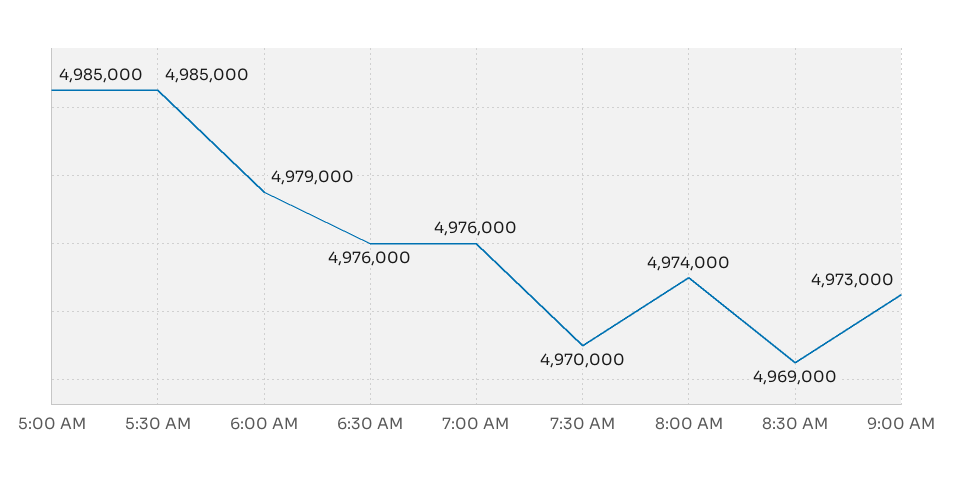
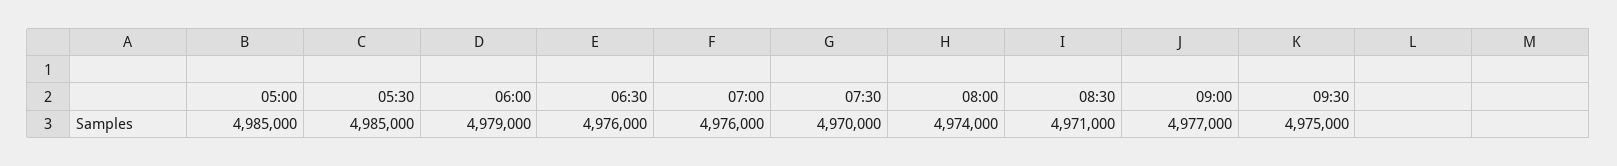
8:30 AM: 4969000 -> 4971000
9:00 AM: 4973000 -> 4977000
09:30: none -> 4975000

